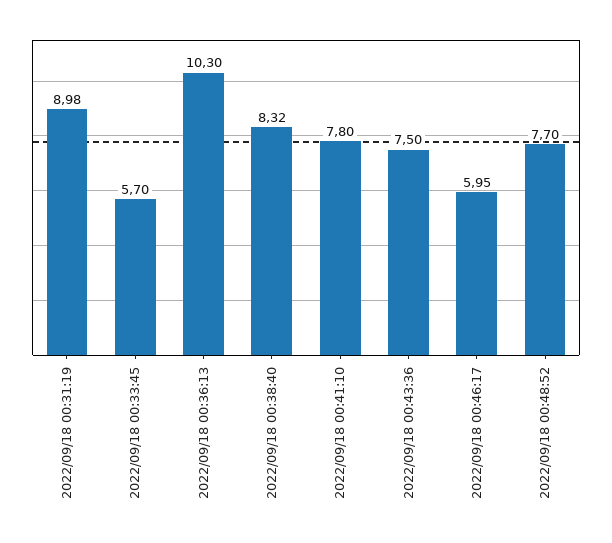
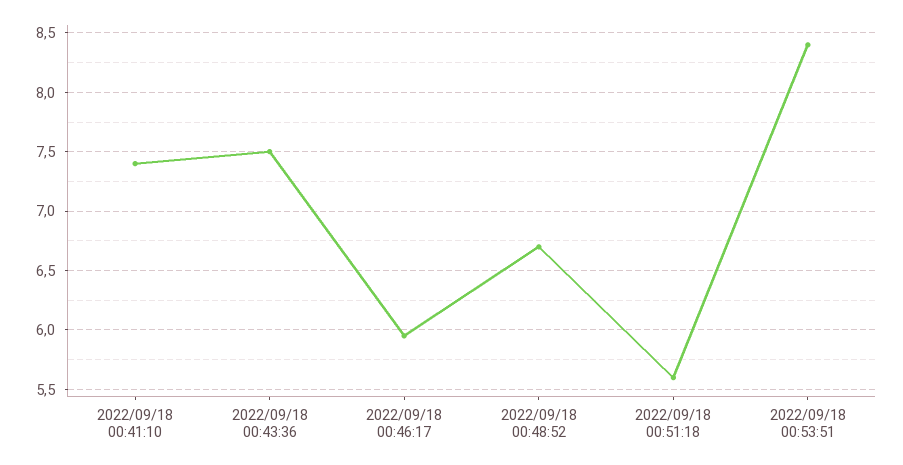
2022/09/18 00:31:19: 8.98 -> none
2022/09/18 00:33:45: 5.7 -> none
2022/09/18 00:36:13: 10.3 -> none
2022/09/18 00:38:40: 8.32 -> none
2022/09/18 00:41:10: 7.8 -> 7.4
2022/09/18 00:48:52: 7.7 -> 6.7
2022/09/18 00:51:18: none -> 5.6
2022/09/18 00:53:51: none -> 8.4

